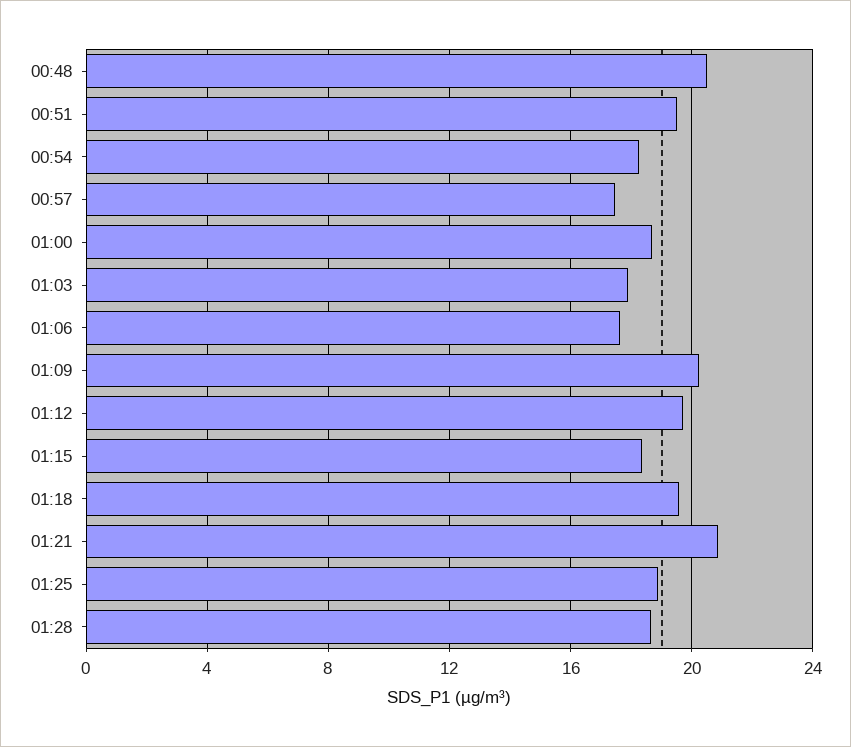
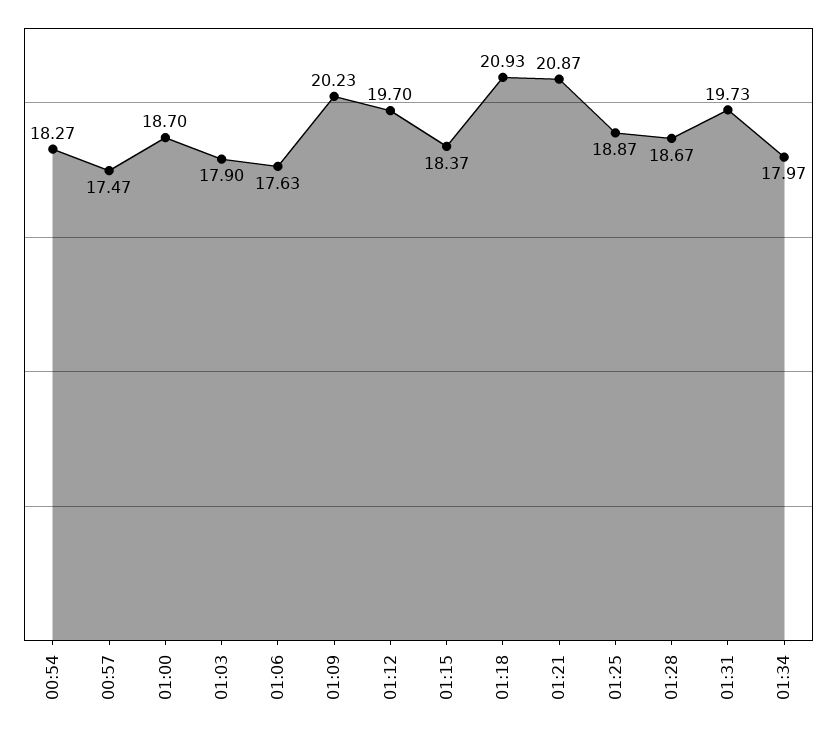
00:48: 20.5 -> none
00:51: 19.5 -> none
01:18: 19.5 -> 20.93
01:31: none -> 19.73
01:34: none -> 17.97

